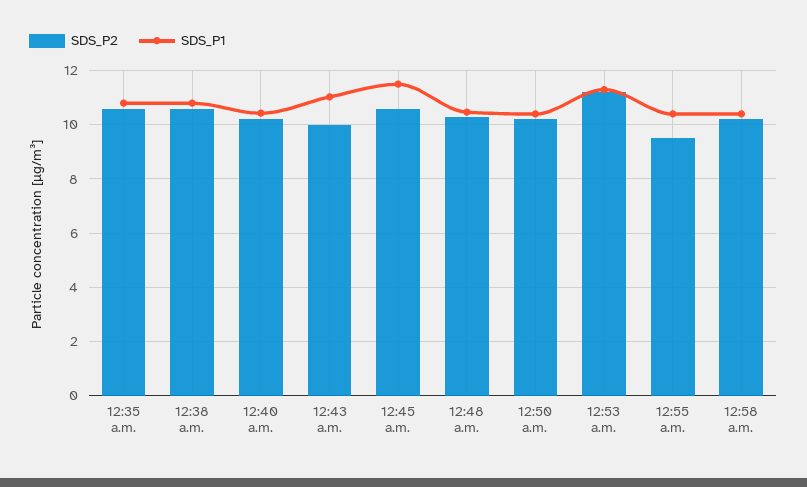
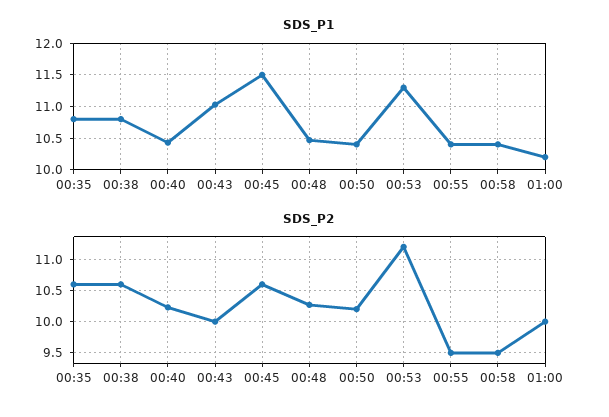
SDS_P2, 12:58 a.m.: 10.25 -> 9.5
SDS_P1, 01:00: none -> 10.2
SDS_P2, 01:00: none -> 10

